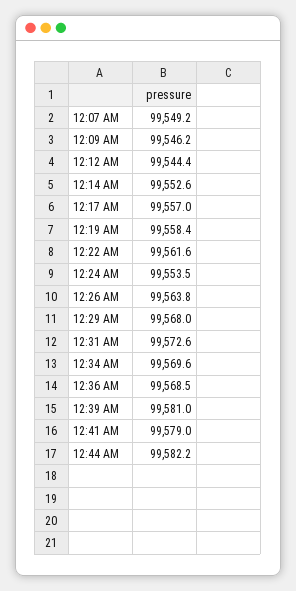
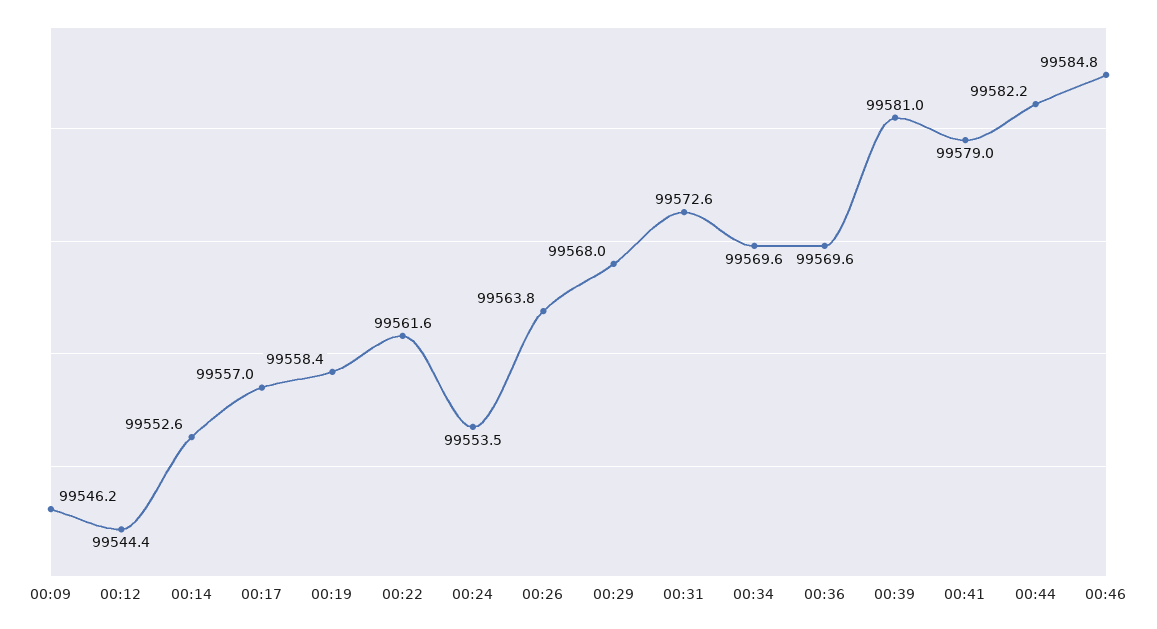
12:07 AM: 99549.2 -> none
12:36 AM: 99568.5 -> 99569.6
00:46: none -> 99584.8

